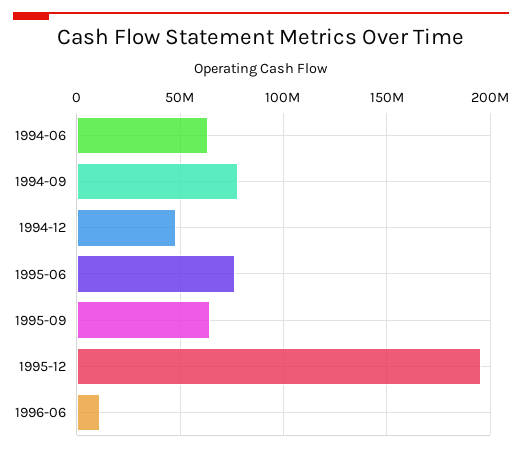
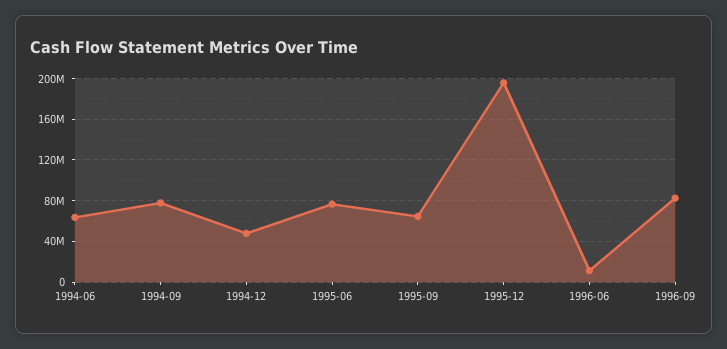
1996-09: none -> 80000000

